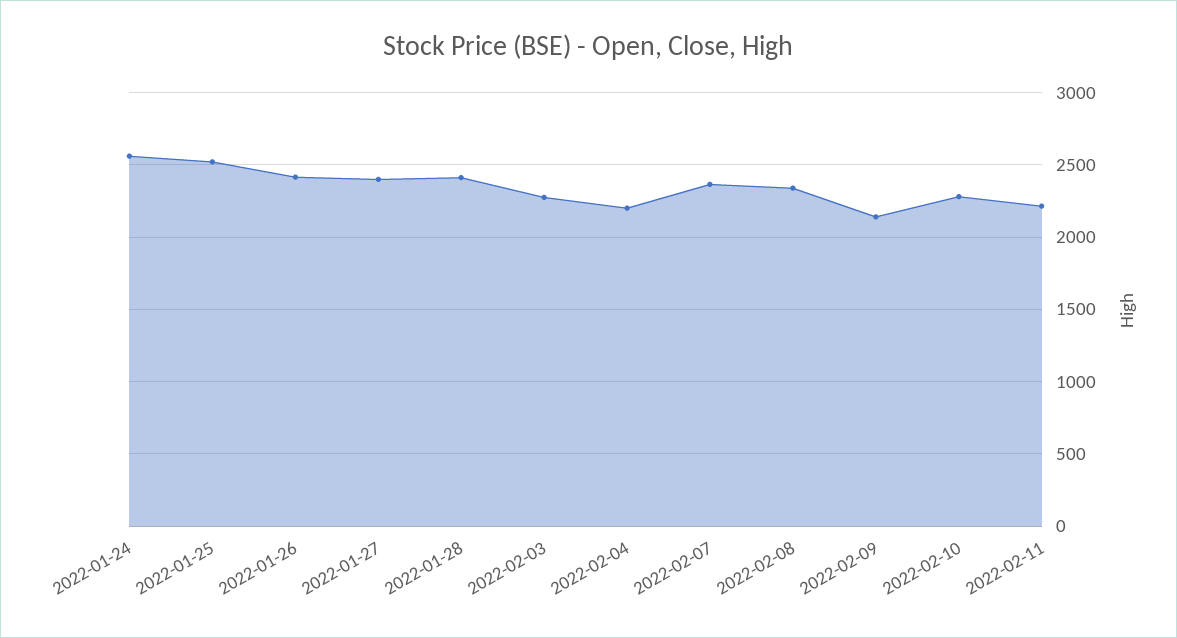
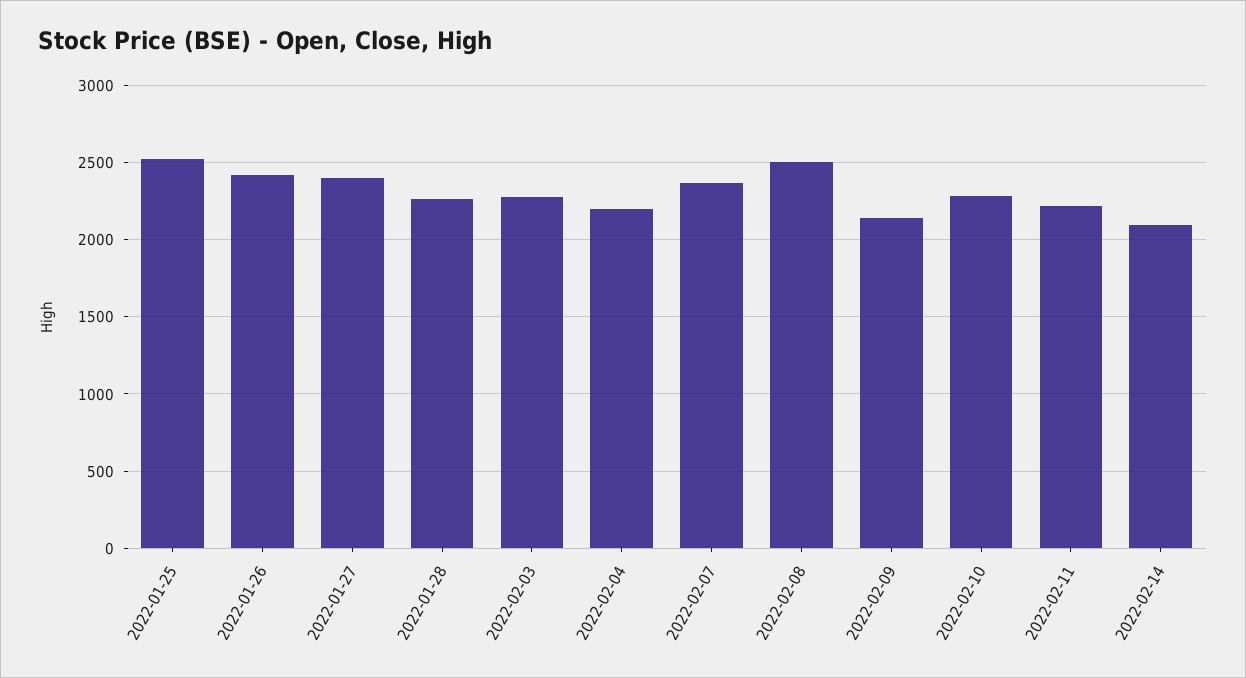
2022-01-24: 2550 -> none
2022-01-28: 2400 -> 2250
2022-02-08: 2350 -> 2500
2022-02-14: none -> 2100

